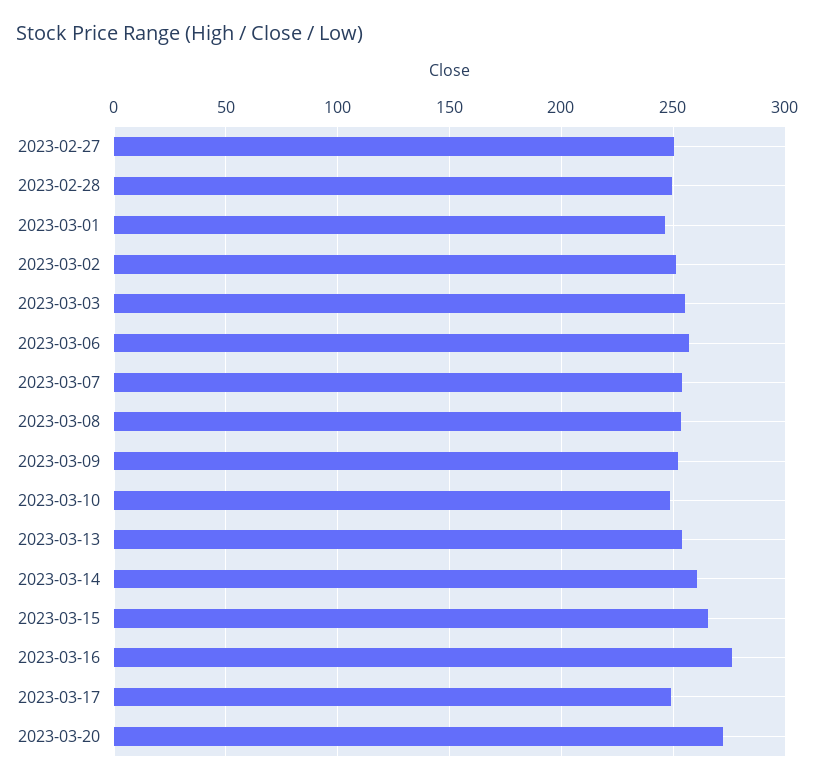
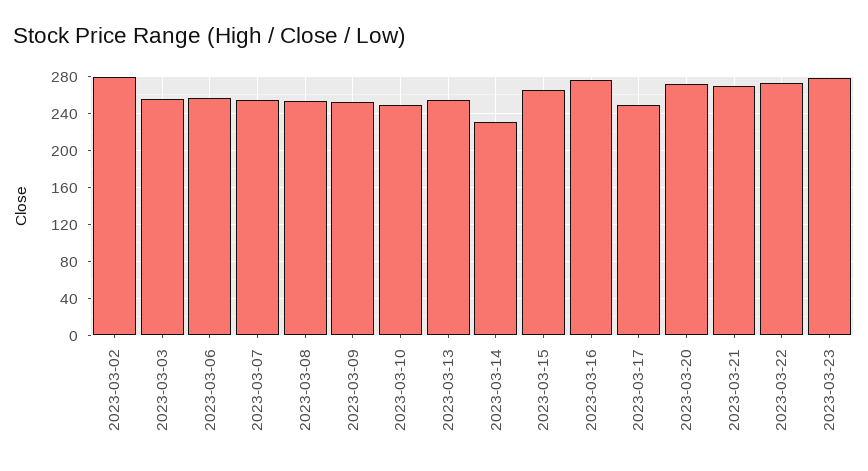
2023-02-27: 250 -> none
2023-02-28: 250 -> none
2023-03-01: 245 -> none
2023-03-02: 250 -> 280
2023-03-14: 260 -> 230
2023-03-21: none -> 270
2023-03-22: none -> 270
2023-03-23: none -> 280

